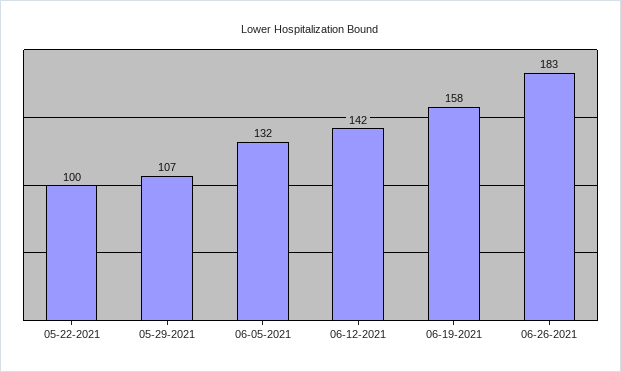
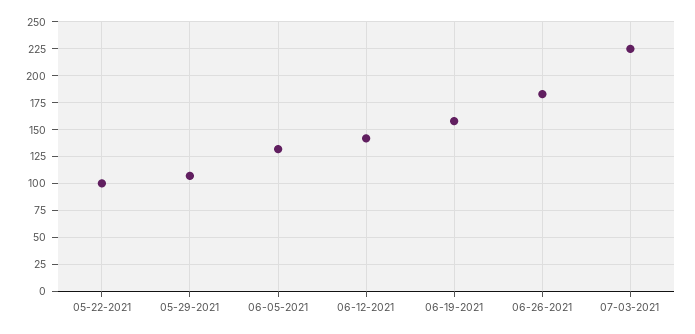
07-03-2021: none -> 225

